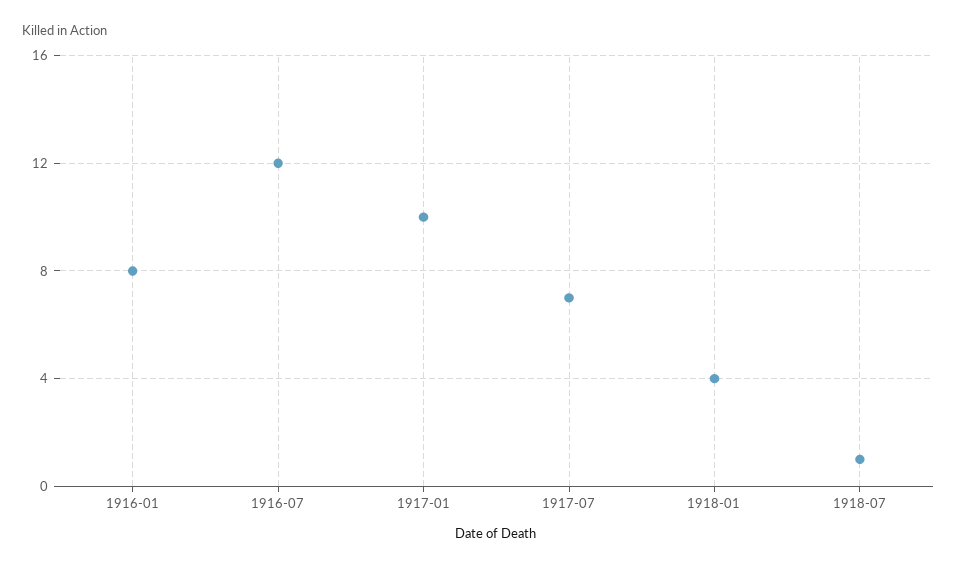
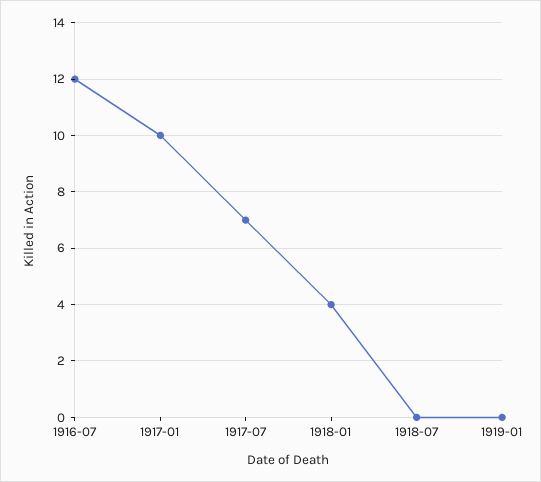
1916-01: 8 -> none
1918-07: 1 -> 0
1919-01: none -> 0

